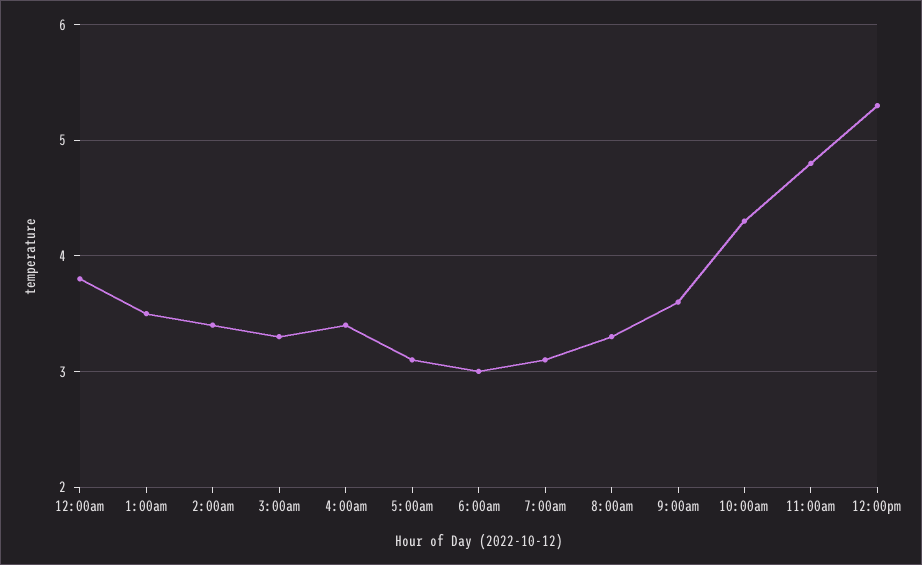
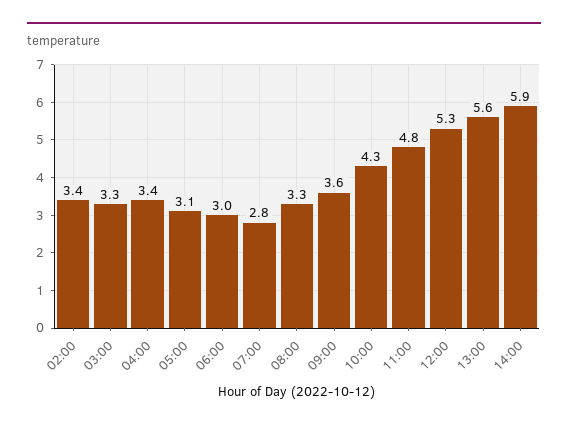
12:00am: 3.8 -> none
1:00am: 3.5 -> none
7:00am: 3.1 -> 2.8
13:00: none -> 5.6
14:00: none -> 5.9

